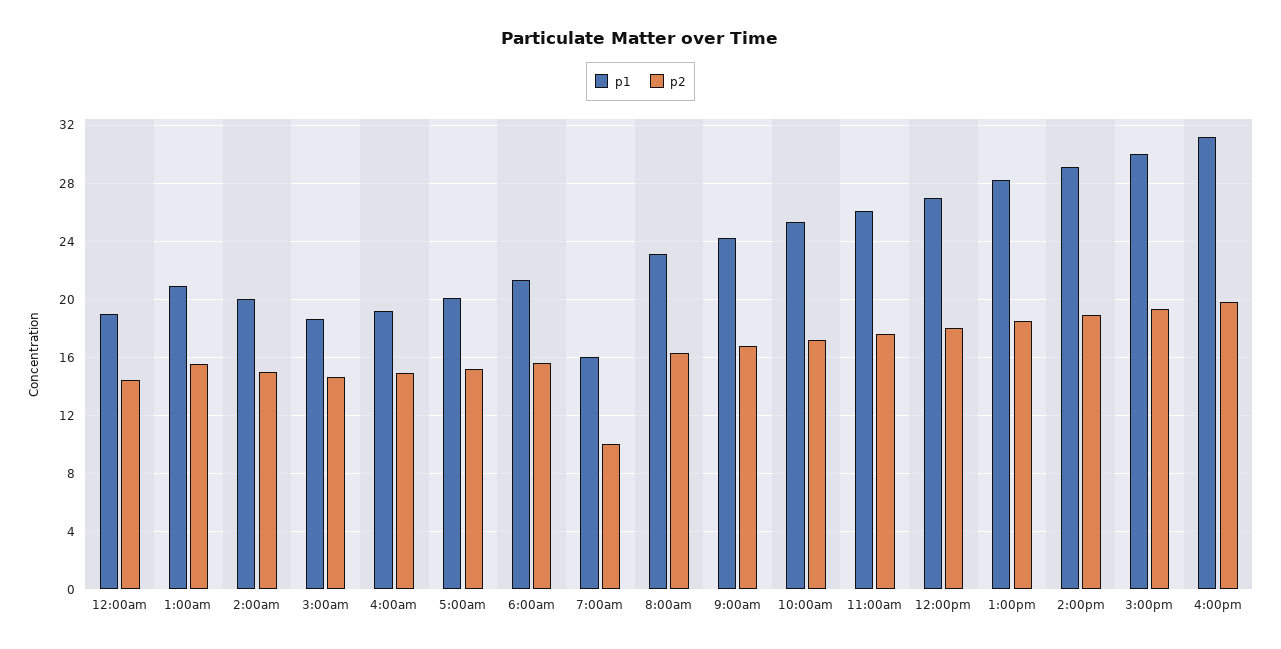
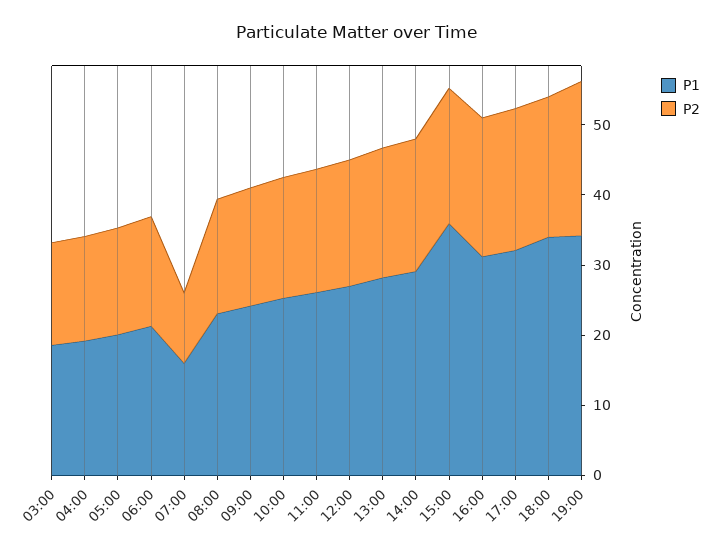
p1, 12:00am: 19 -> none
p2, 12:00am: 14.5 -> none
p1, 1:00am: 21 -> none
p2, 1:00am: 15.5 -> none
p1, 2:00am: 20 -> none
p2, 2:00am: 15 -> none
p1, 3:00pm: 30 -> 36
p1, 17:00: none -> 32
p2, 17:00: none -> 20
p1, 18:00: none -> 34
p2, 18:00: none -> 20
p1, 19:00: none -> 34
p2, 19:00: none -> 22

